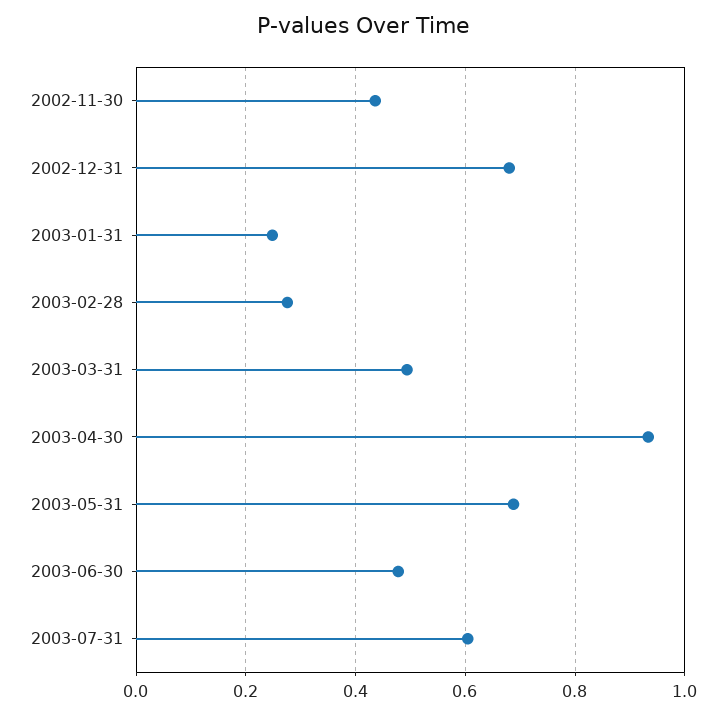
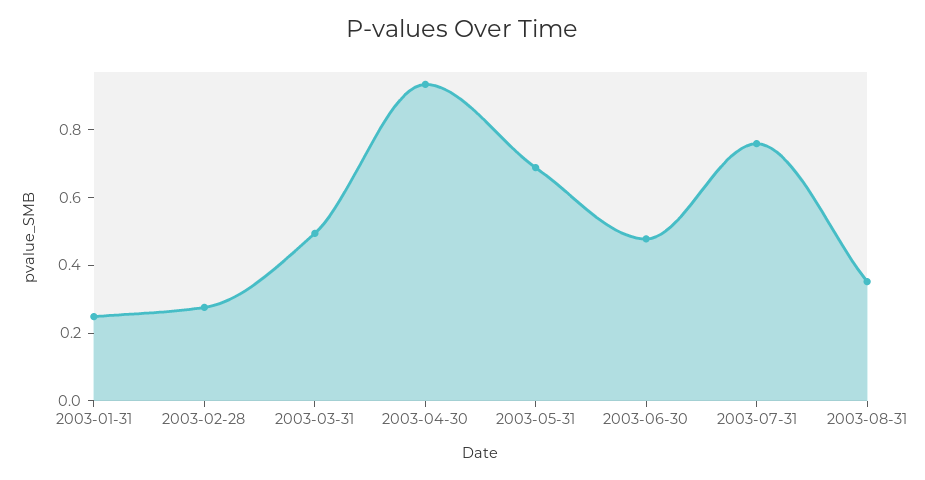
2002-11-30: 0.44 -> none
2002-12-31: 0.68 -> none
2003-07-31: 0.6 -> 0.75
2003-08-31: none -> 0.35

